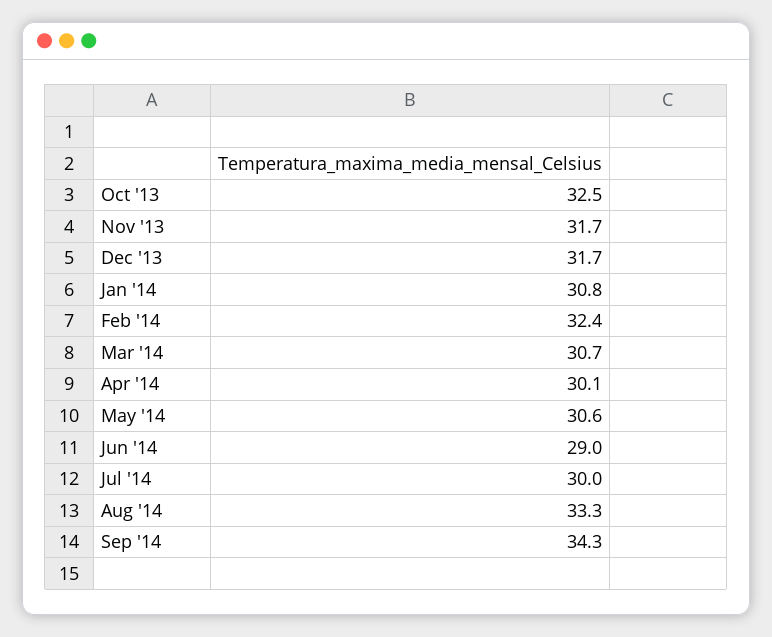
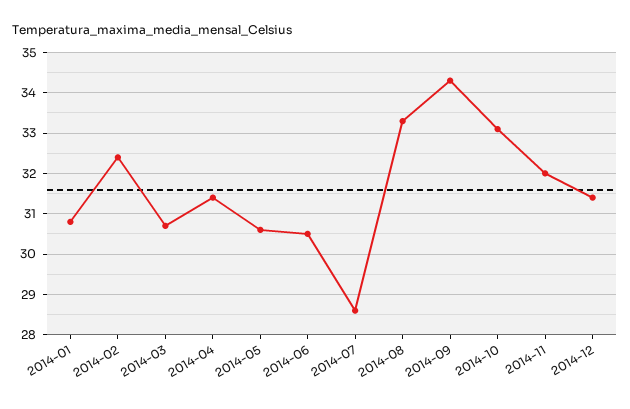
Oct '13: 32.5 -> none
Nov '13: 31.7 -> none
Dec '13: 31.7 -> none
Apr '14: 30.1 -> 31.5
Jun '14: 29 -> 30.5
Jul '14: 30 -> 28.5
2014-10: none -> 33
2014-11: none -> 32
2014-12: none -> 31.5

